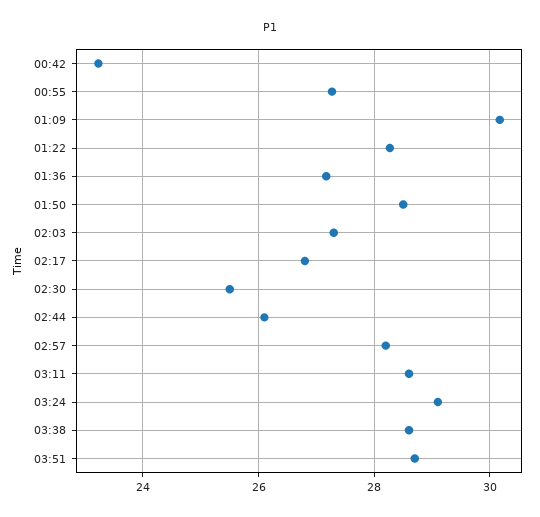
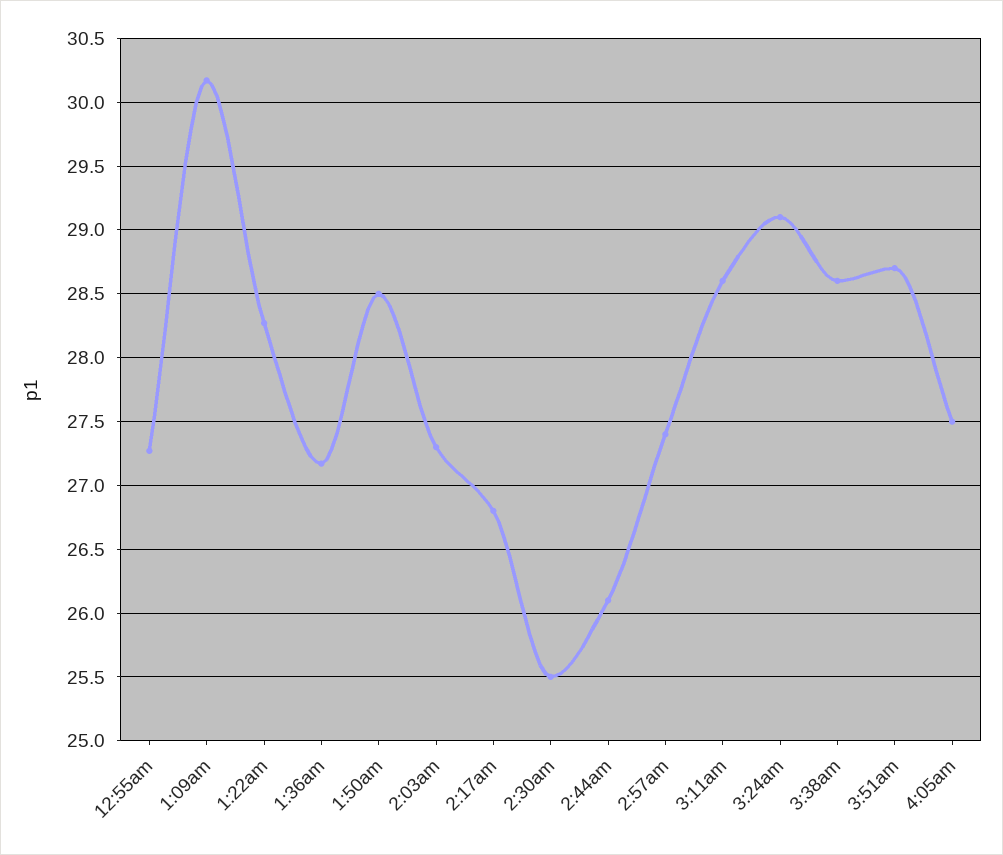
00:42: 23.2 -> none
02:57: 28.2 -> 27.4
4:05am: none -> 27.5

